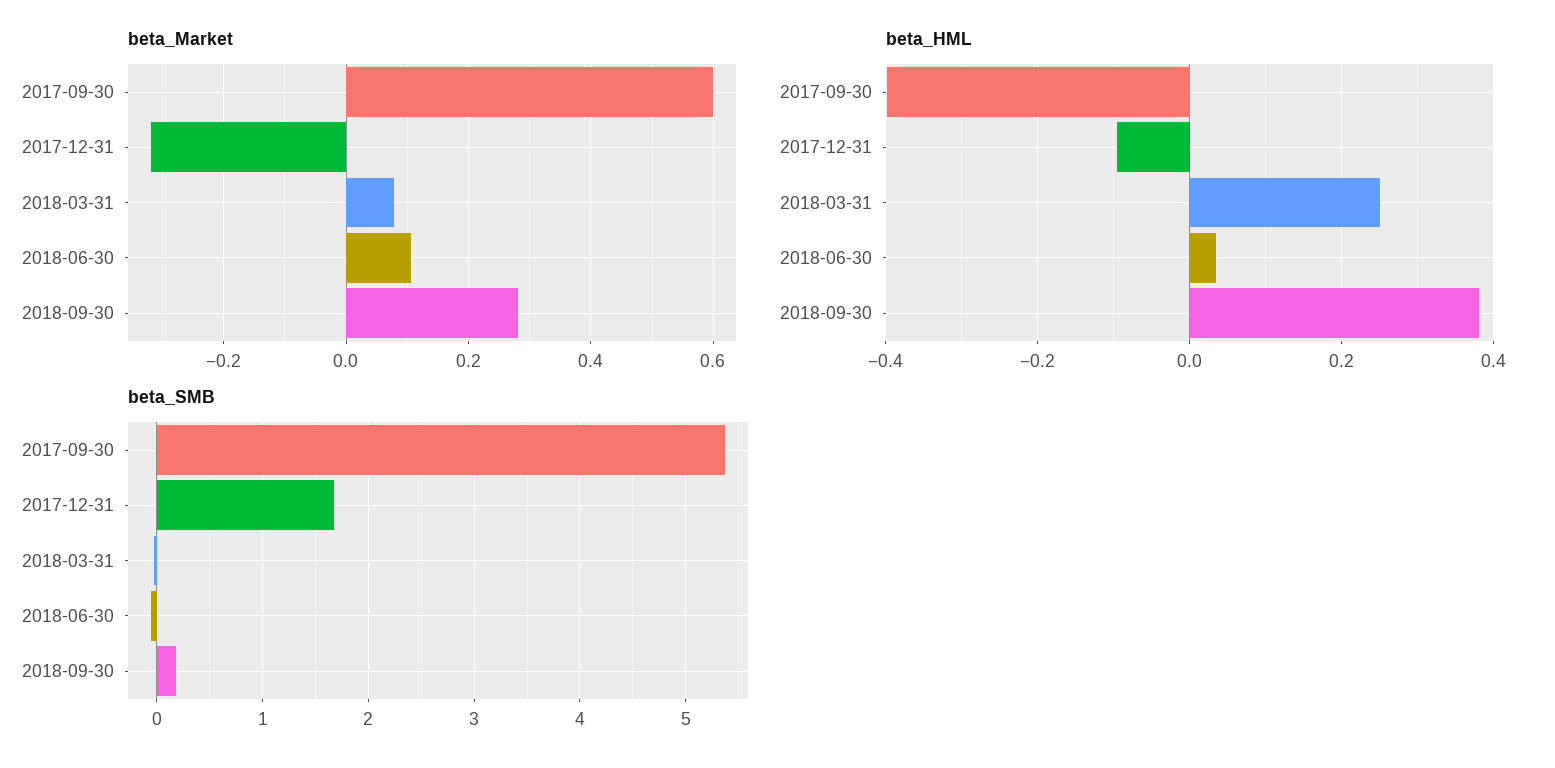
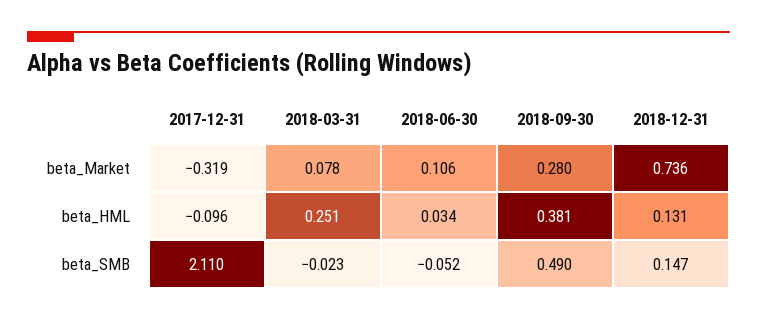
beta_Market, 2017-09-30: 0.6 -> none
beta_HML, 2017-09-30: -0.4 -> none
beta_SMB, 2017-09-30: 5.4 -> none
beta_SMB, 2017-12-31: 1.7 -> 2.11
beta_SMB, 2018-09-30: 0.2 -> 0.49
beta_Market, 2018-12-31: none -> 0.736
beta_HML, 2018-12-31: none -> 0.131
beta_SMB, 2018-12-31: none -> 0.147

